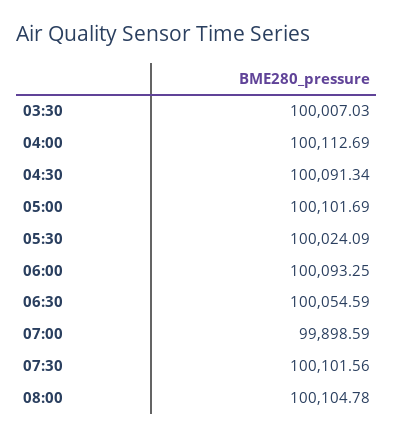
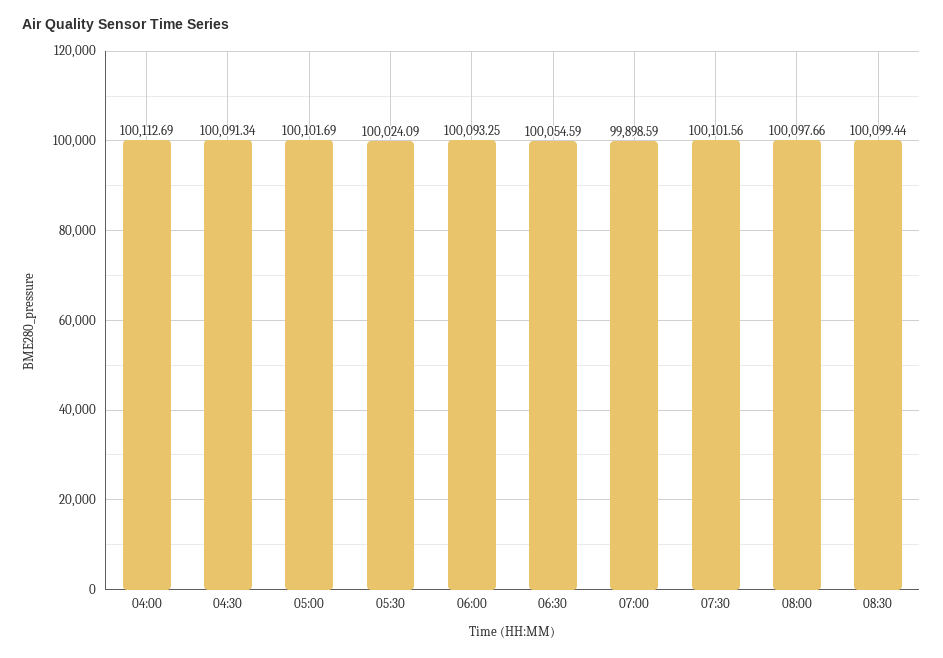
03:30: 100007.03 -> none
08:00: 100104.78 -> 100097.66
08:30: none -> 100099.44

